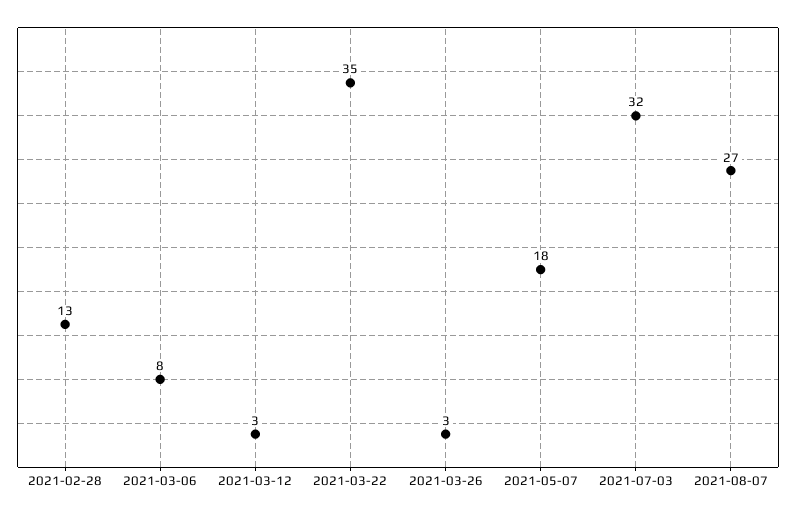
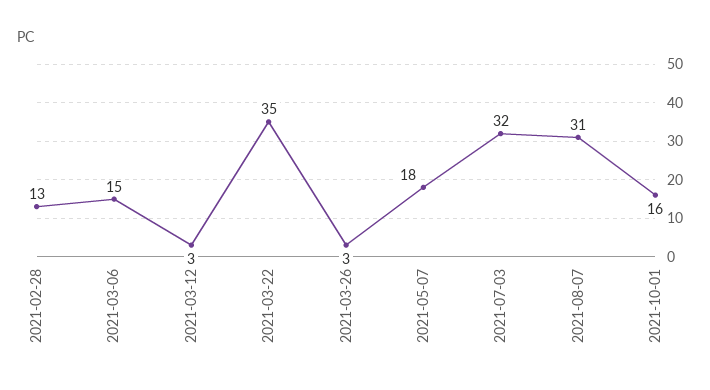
2021-03-06: 8 -> 15
2021-08-07: 27 -> 31
2021-10-01: none -> 16

